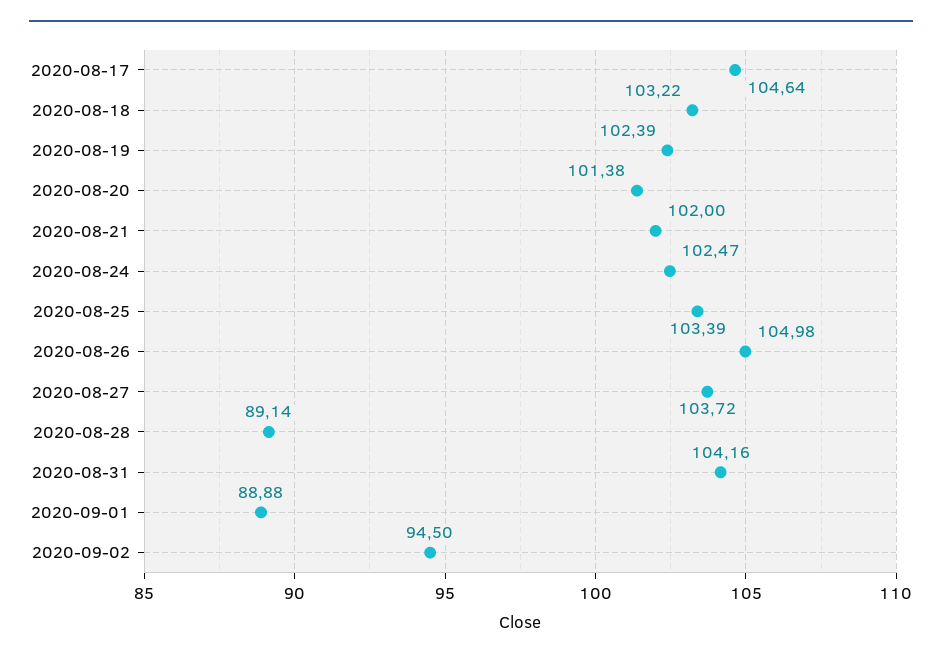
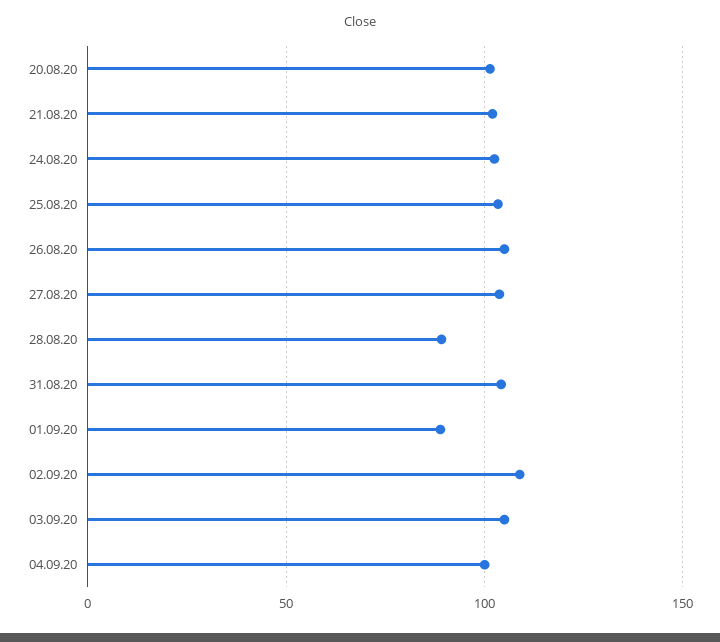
2020-08-17: 104.64 -> none
2020-08-18: 103.22 -> none
2020-08-19: 102.39 -> none
2020-09-02: 94.5 -> 110
03.09.20: none -> 105
04.09.20: none -> 100

